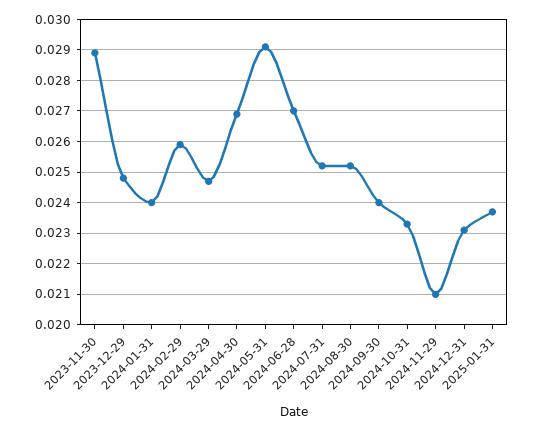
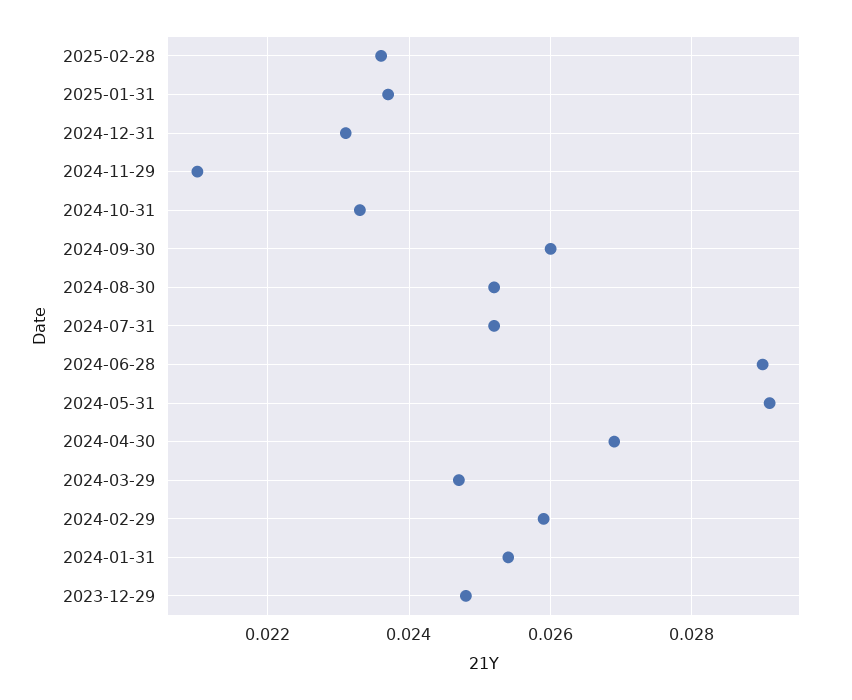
2023-11-30: 0.029 -> none
2024-01-31: 0.024 -> 0.0255
2024-06-28: 0.027 -> 0.029
2024-09-30: 0.024 -> 0.026
2025-02-28: none -> 0.0235

